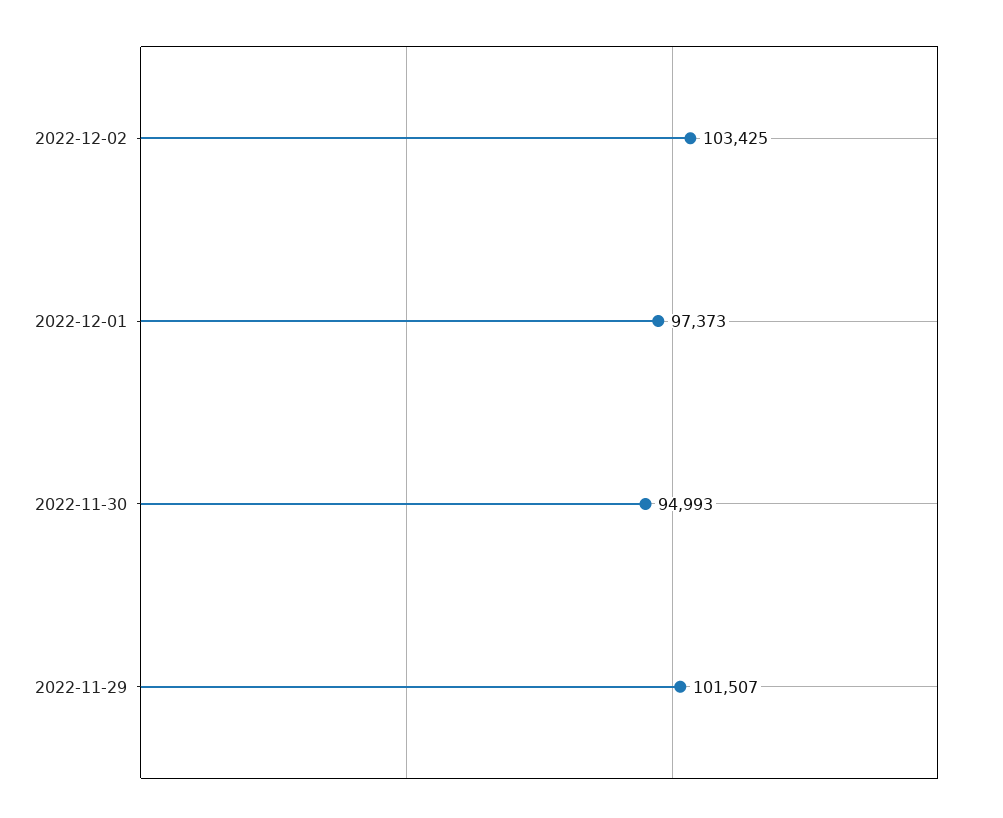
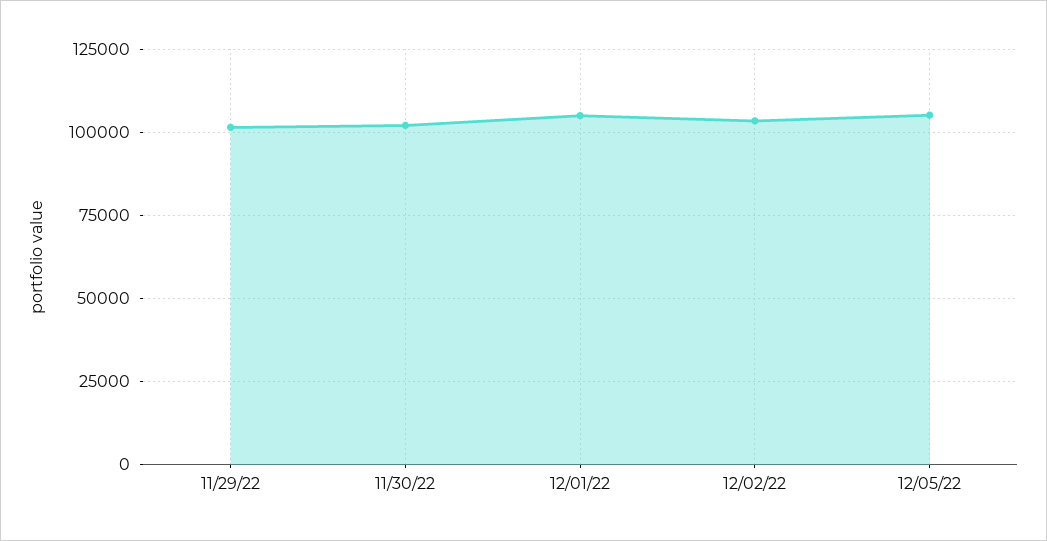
2022-12-01: 97373 -> 105000
2022-11-30: 94993 -> 102500
12/05/22: none -> 105000

